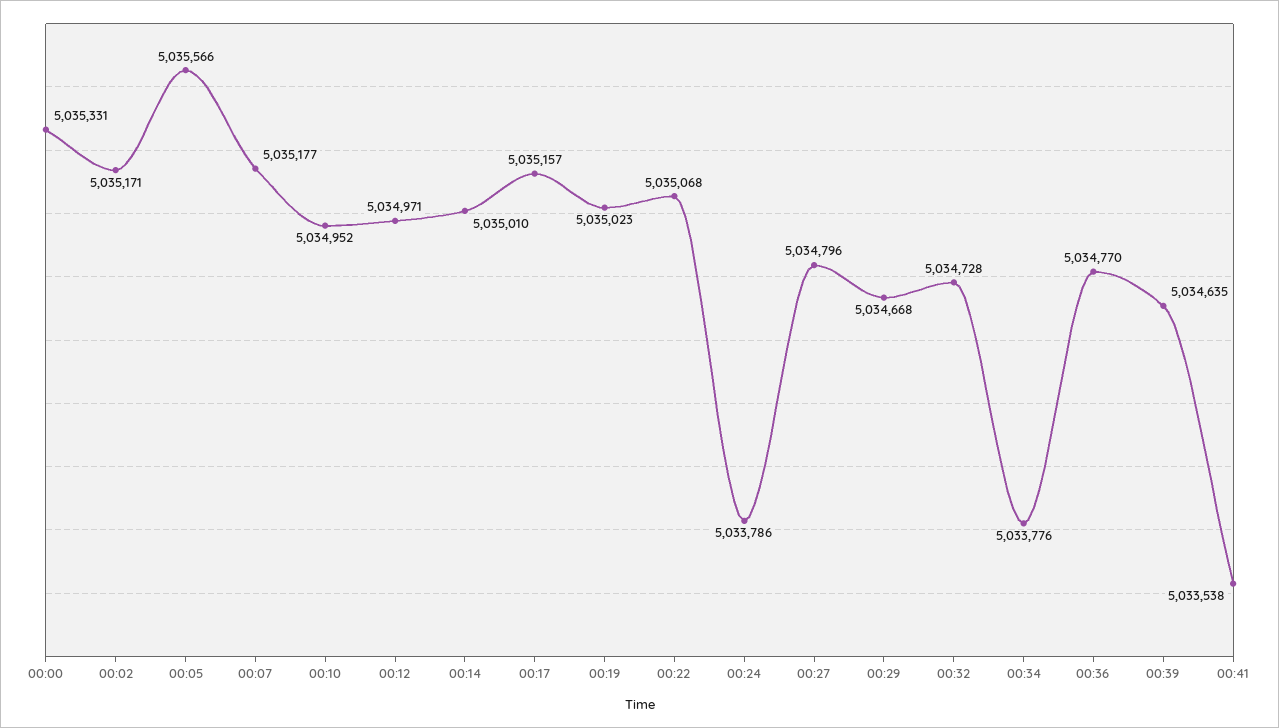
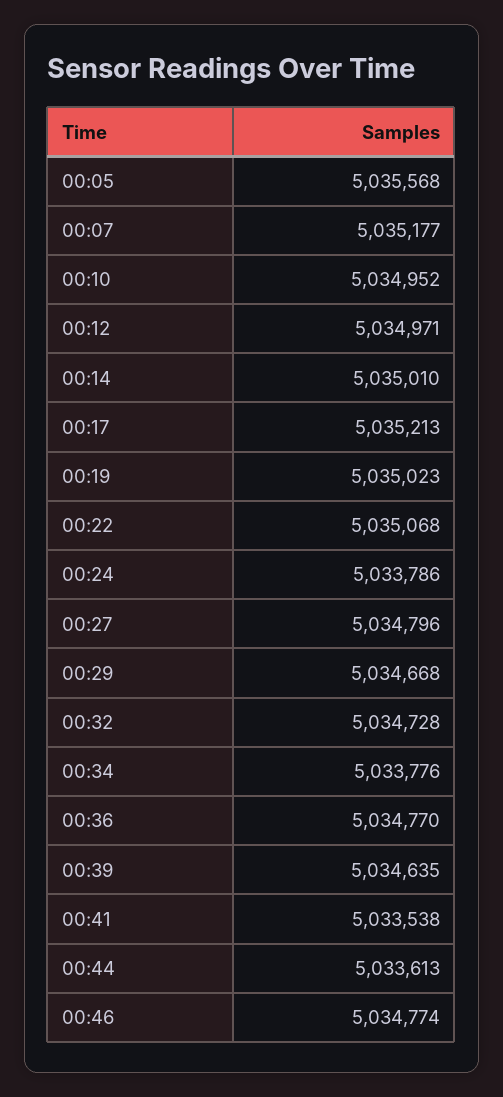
00:00: 5035331 -> none
00:02: 5035171 -> none
00:05: 5035566 -> 5035568
00:17: 5035157 -> 5035213
00:44: none -> 5033613
00:46: none -> 5034774

